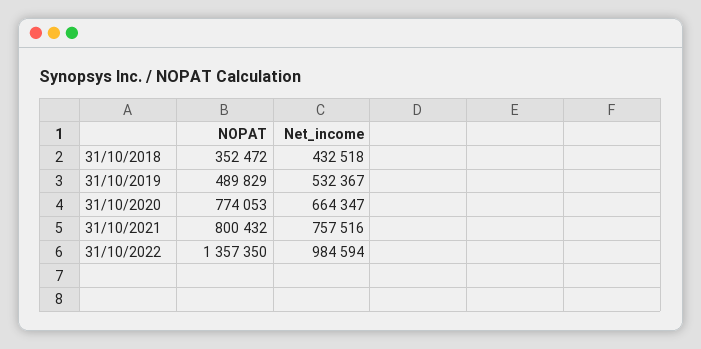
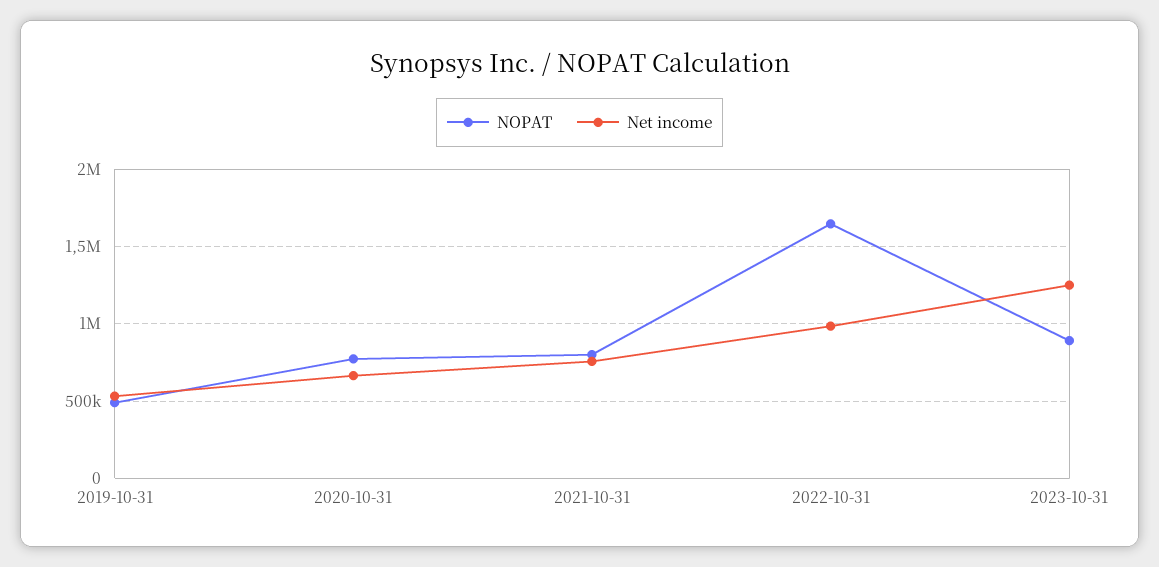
NOPAT, 31/10/2018: 352472 -> none
Net_income, 31/10/2018: 432518 -> none
NOPAT, 31/10/2022: 1357350 -> 1650000
NOPAT, 2023-10-31: none -> 900000
Net_income, 2023-10-31: none -> 1250000

